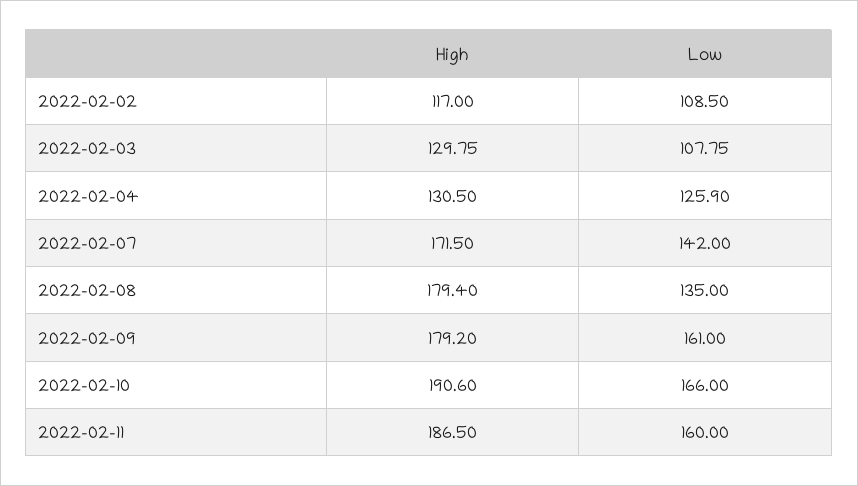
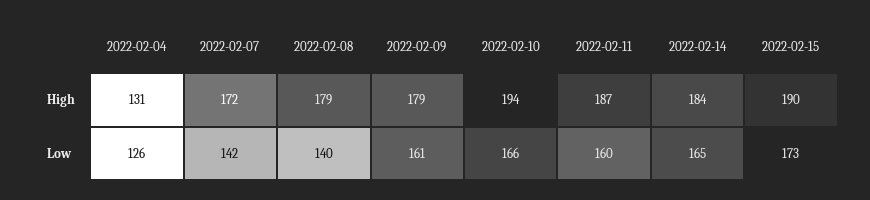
High, 2022-02-02: 117 -> none
Low, 2022-02-02: 108.5 -> none
High, 2022-02-03: 129.75 -> none
Low, 2022-02-03: 107.75 -> none
Low, 2022-02-08: 135 -> 140
High, 2022-02-10: 190.6 -> 194
High, 2022-02-14: none -> 184
High, 2022-02-15: none -> 190
Low, 2022-02-14: none -> 165
Low, 2022-02-15: none -> 173

